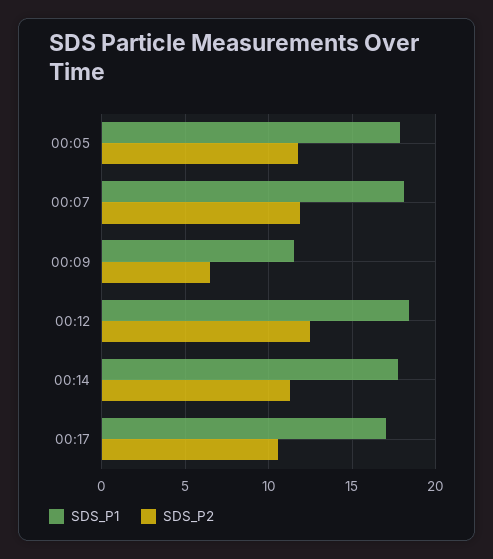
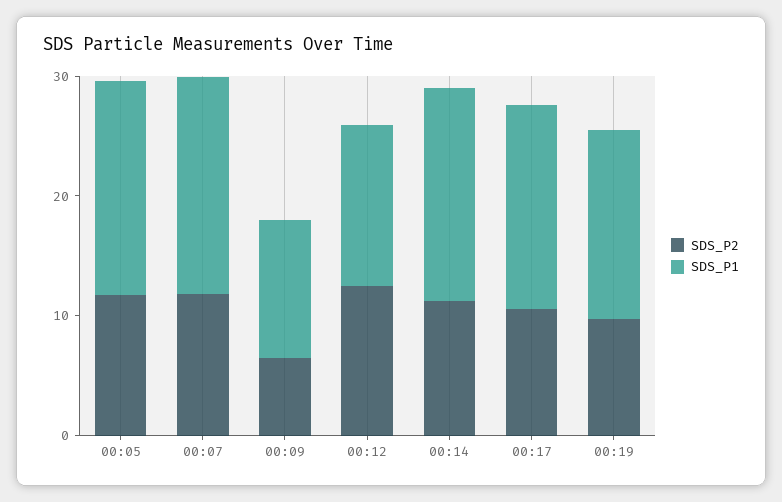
SDS_P1, 00:12: 18.5 -> 14
SDS_P2, 00:19: none -> 10
SDS_P1, 00:19: none -> 16

